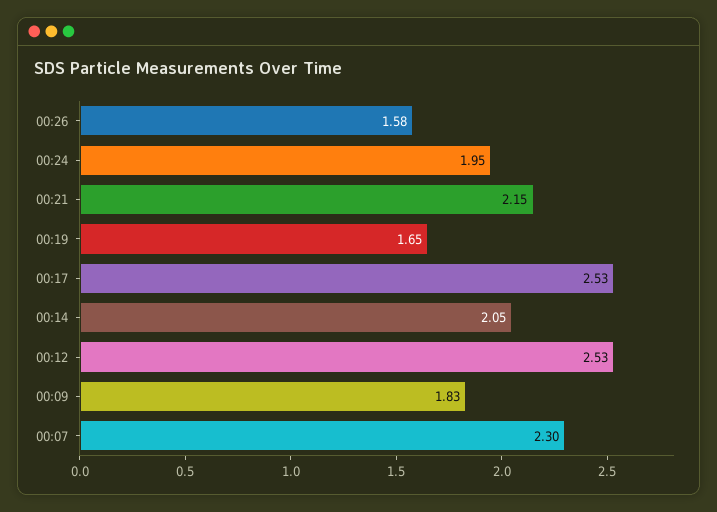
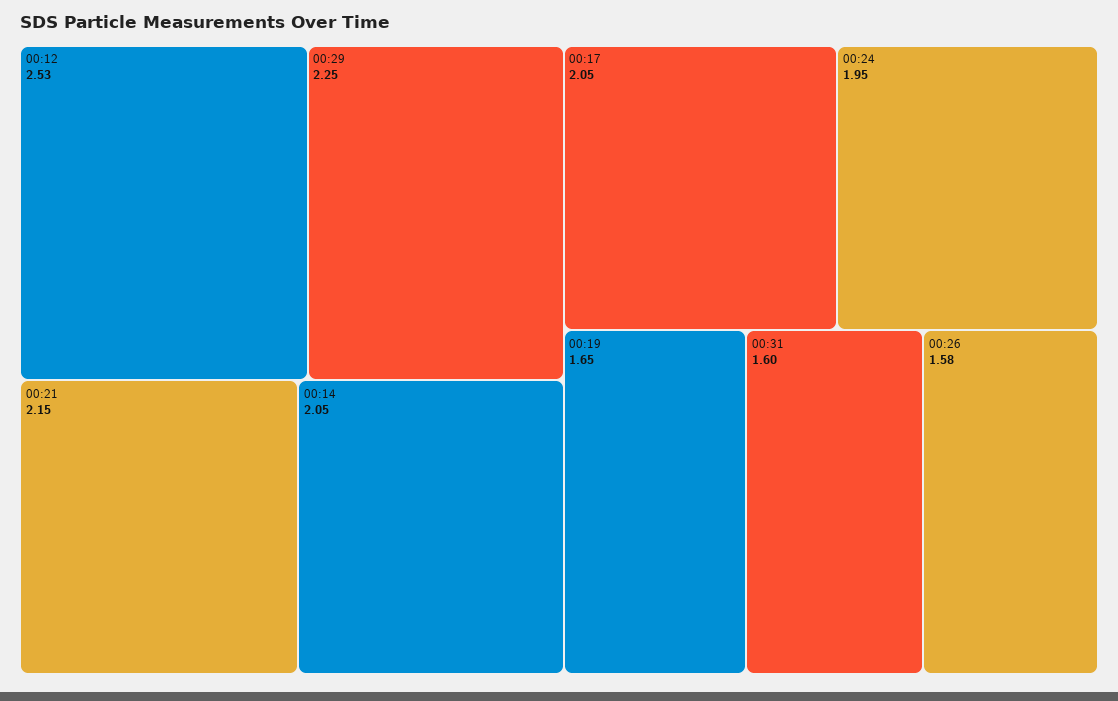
00:17: 2.53 -> 2.05
00:09: 1.83 -> none
00:07: 2.3 -> none
00:29: none -> 2.25
00:31: none -> 1.6

